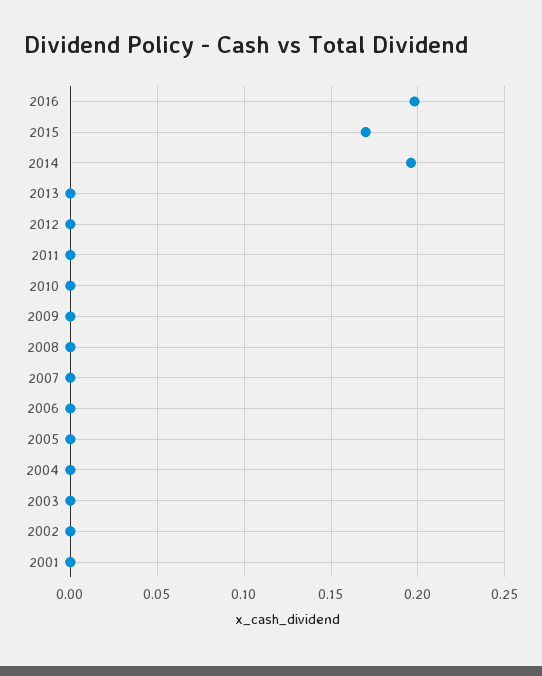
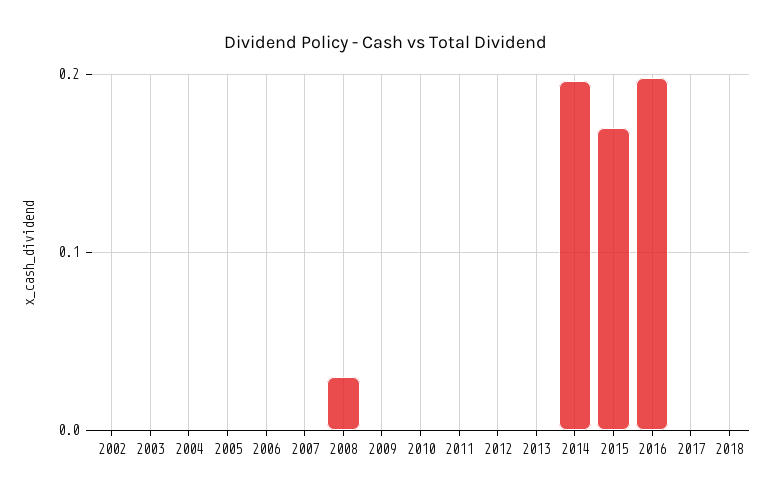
2008: 0 -> 0.03
2001: 0 -> none
2017: none -> 0
2018: none -> 0

